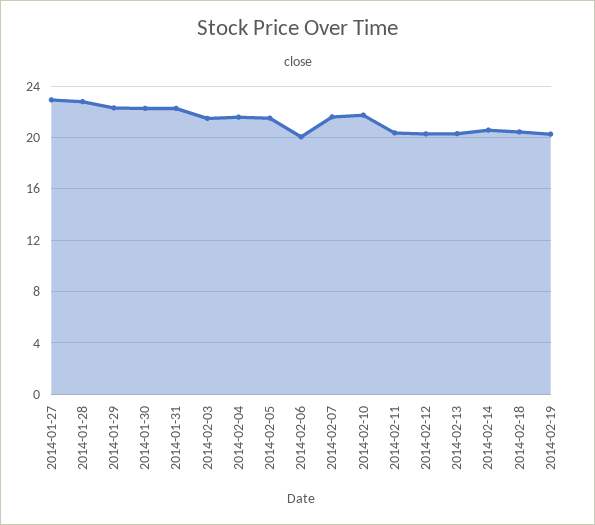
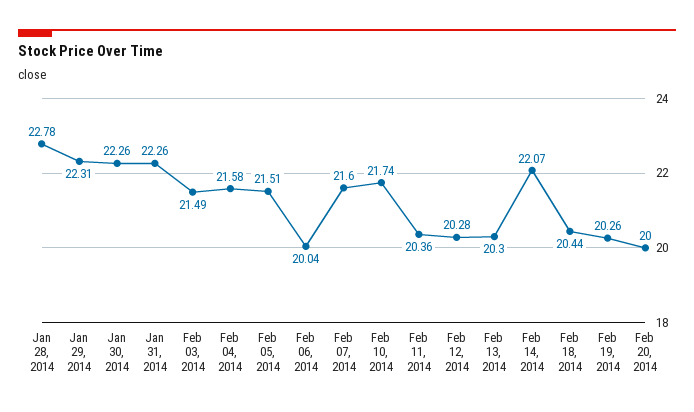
2014-01-27: 23 -> none
2014-02-14: 20.5 -> 22.07
Feb 20, 2014: none -> 20

